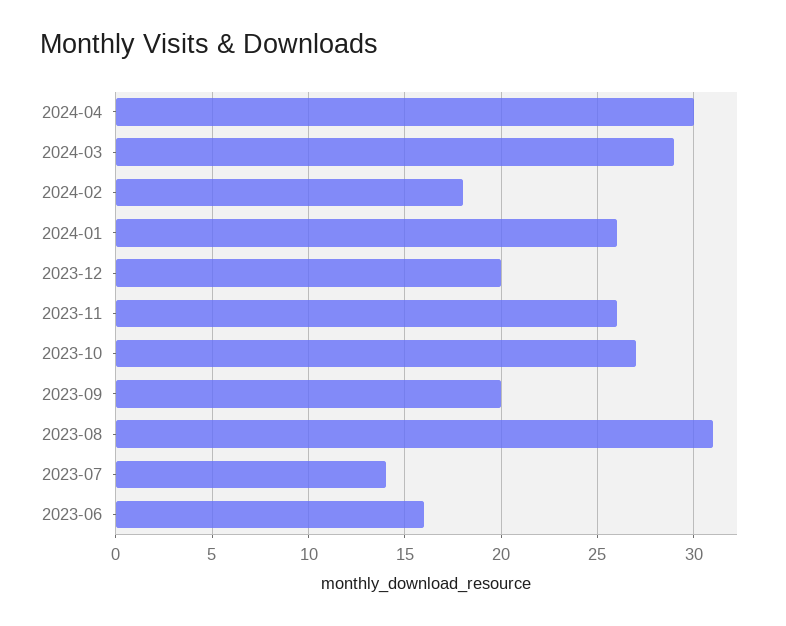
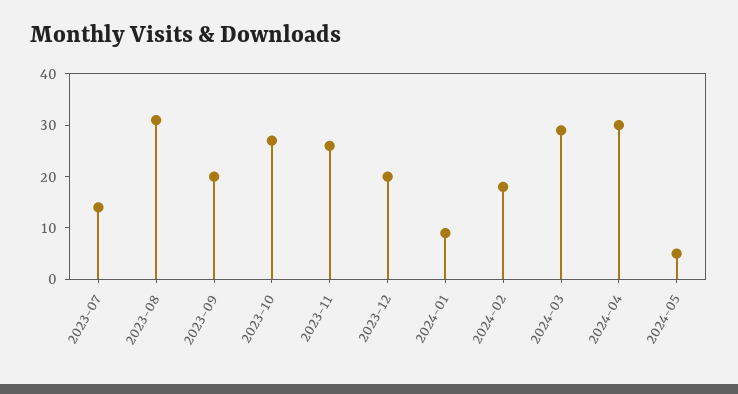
2024-01: 26 -> 10
2023-06: 16 -> none
2024-05: none -> 5

